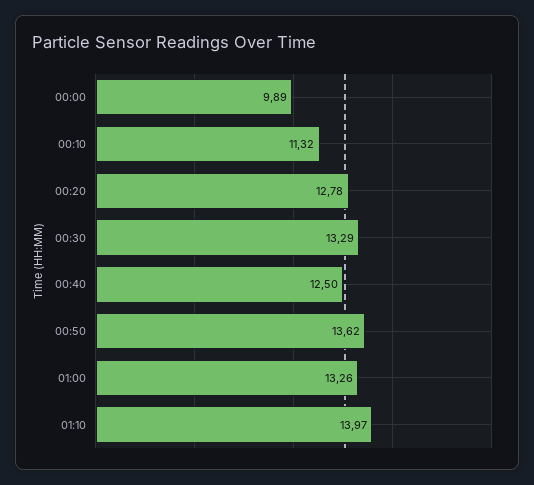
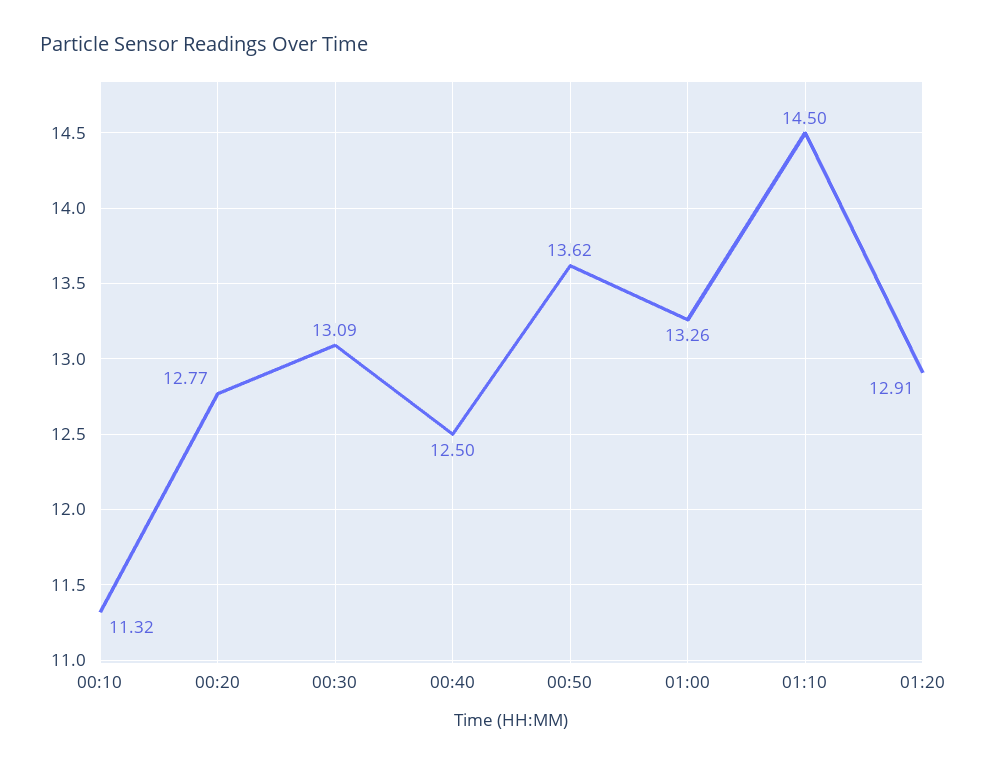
00:00: 9.89 -> none
00:20: 12.78 -> 12.77
00:30: 13.29 -> 13.09
01:10: 13.97 -> 14.5
01:20: none -> 12.91

